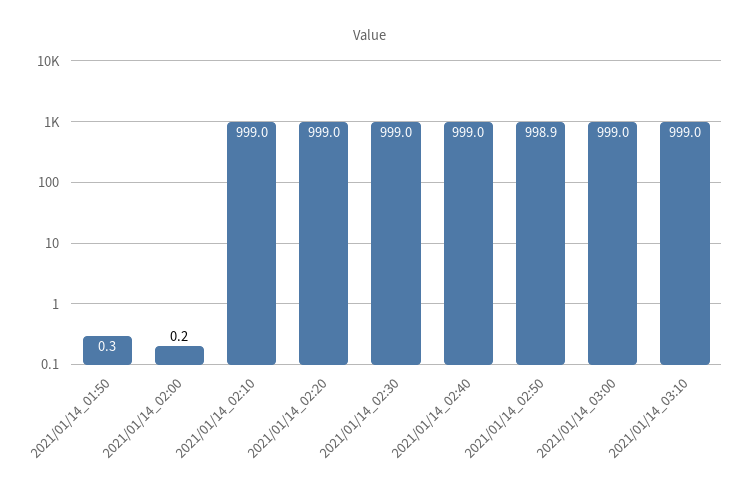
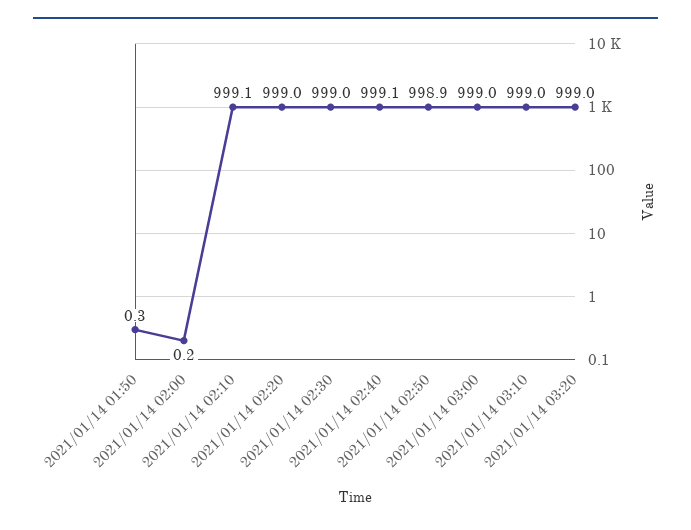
2021/01/14_02:10: 999 -> 999.1
2021/01/14_02:40: 999 -> 999.1
2021/01/14 03:20: none -> 999

